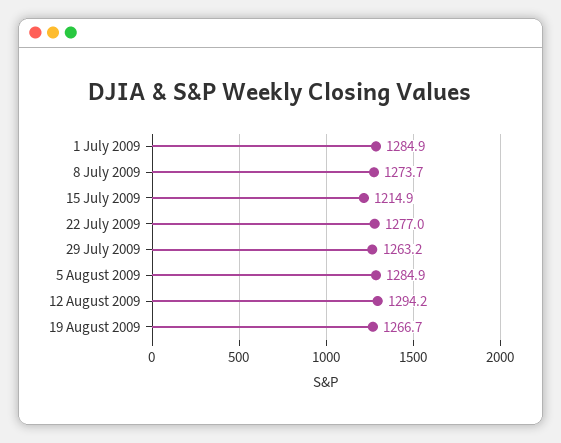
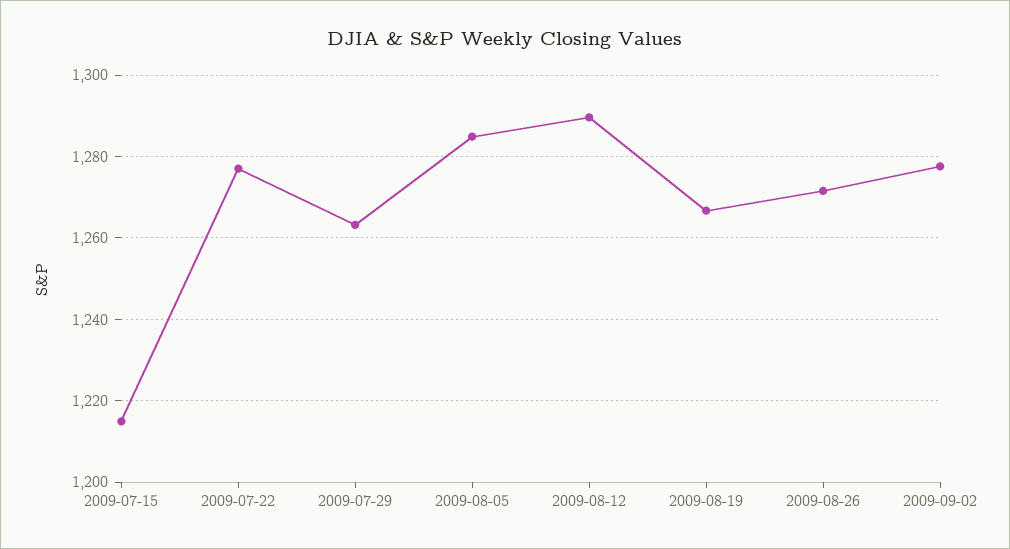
1 July 2009: 1284.9 -> none
8 July 2009: 1273.7 -> none
12 August 2009: 1294.2 -> 1290
2009-08-26: none -> 1272
2009-09-02: none -> 1278

